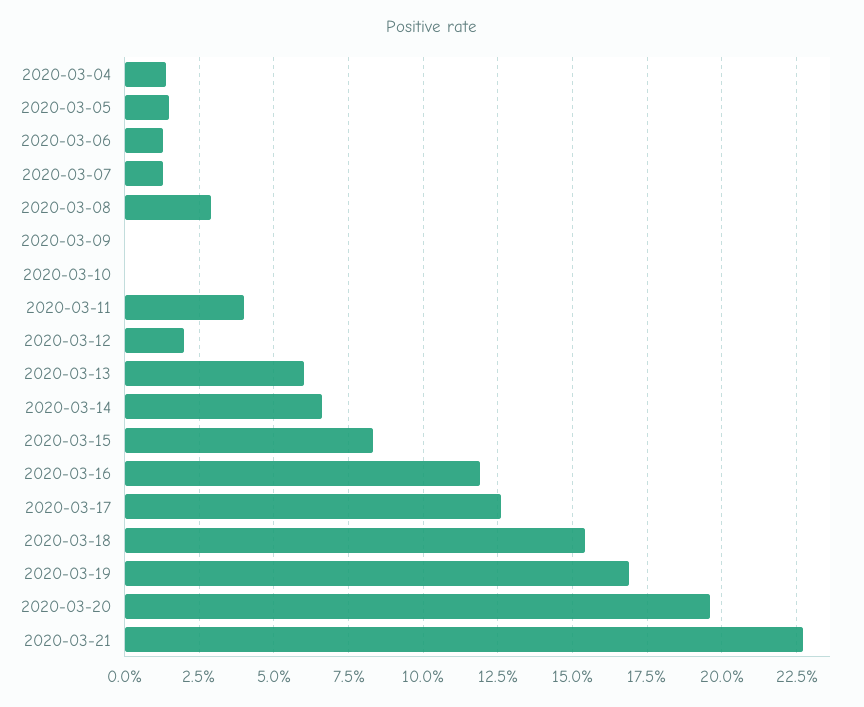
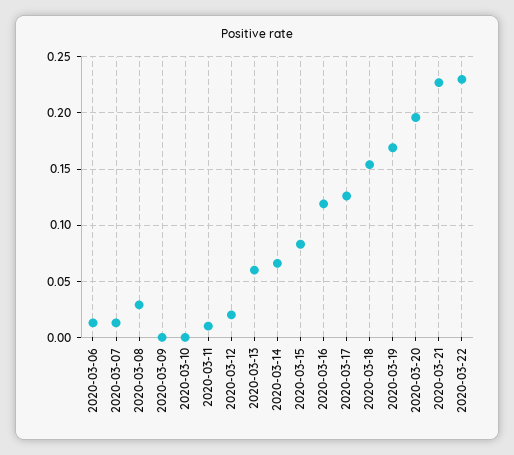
2020-03-04: 0.015 -> none
2020-03-05: 0.015 -> none
2020-03-11: 0.04 -> 0.01
2020-03-22: none -> 0.23

